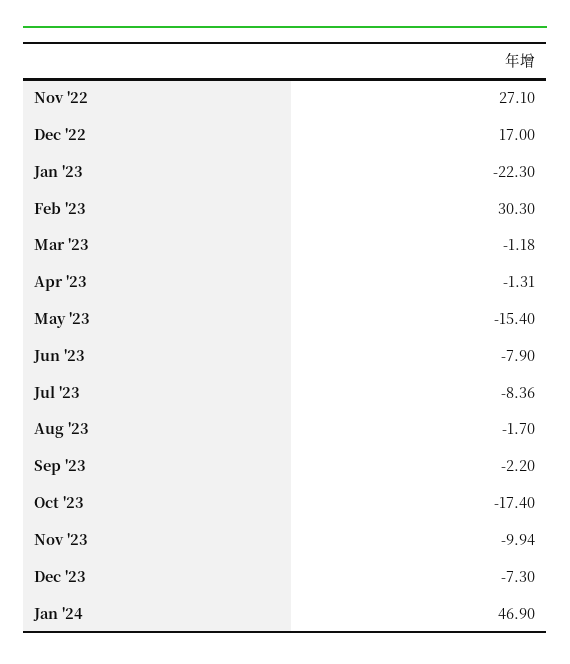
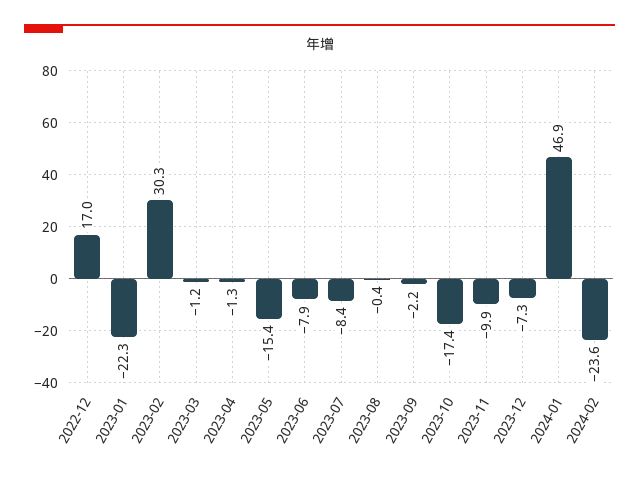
Nov '22: 27.1 -> none
Aug '23: -1.7 -> -0.4
2024-02: none -> -23.6

